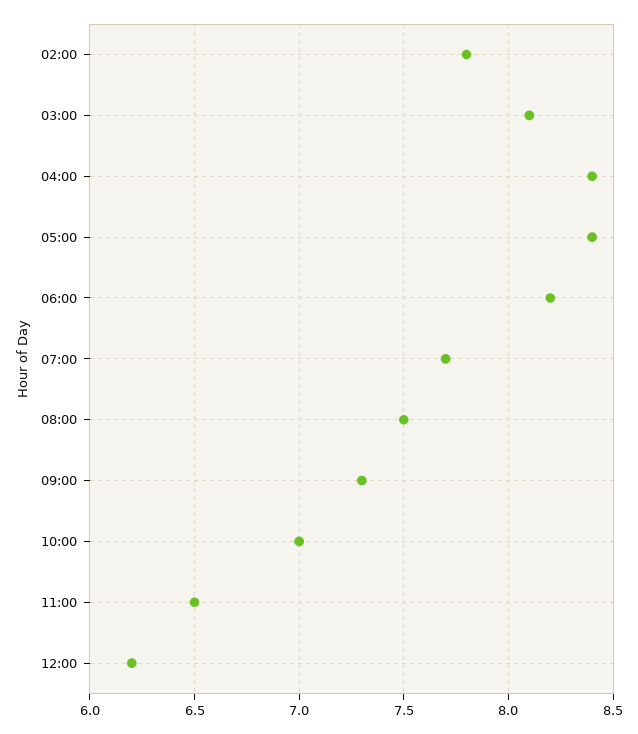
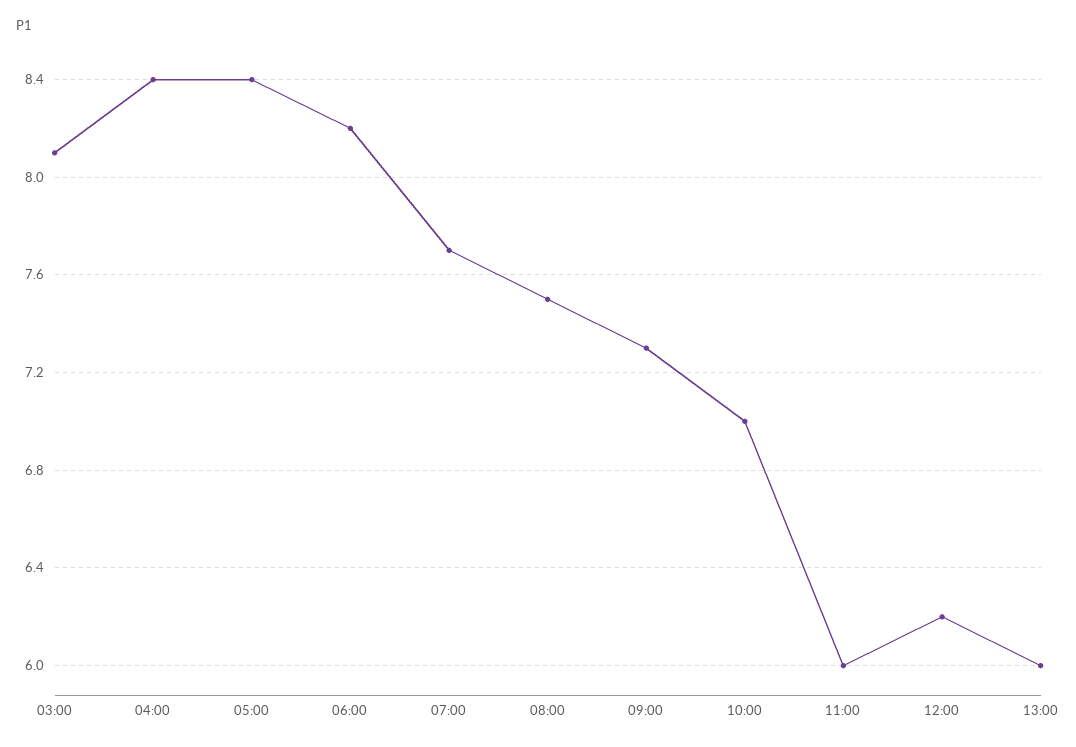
02:00: 7.8 -> none
11:00: 6.5 -> 6
13:00: none -> 6

